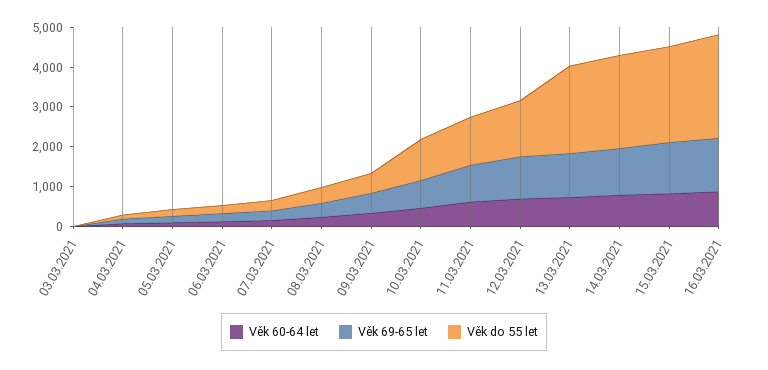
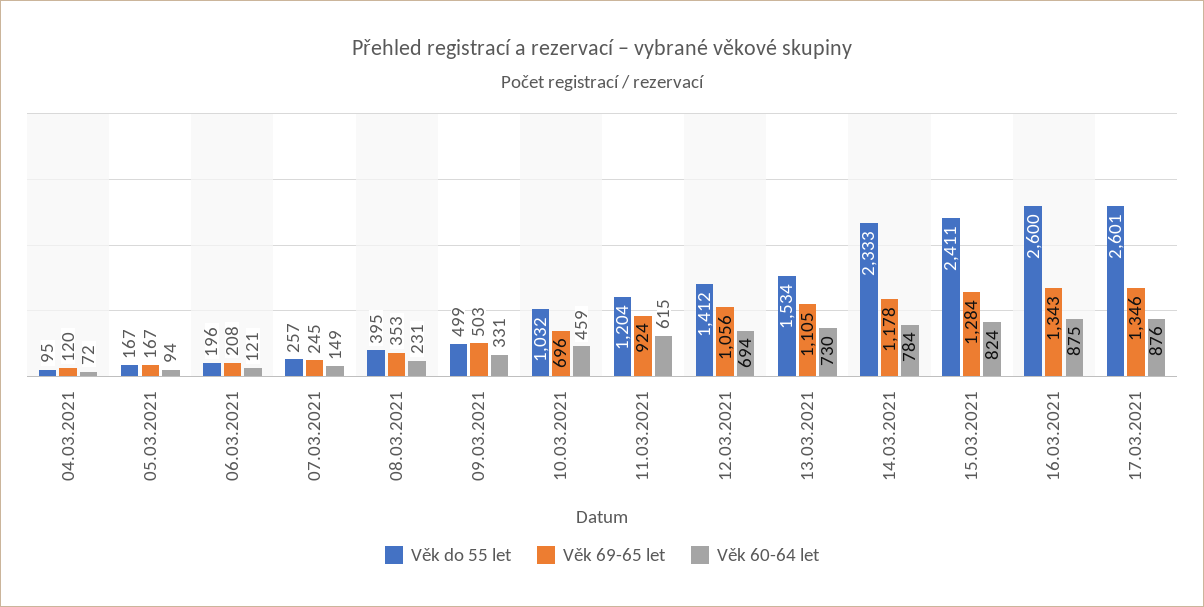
Věk 60-64 let, 03.03.2021: 0 -> none
Věk 69-65 let, 03.03.2021: 0 -> none
Věk do 55 let, 03.03.2021: 0 -> none
Věk do 55 let, 13.03.2021: 2250 -> 1534
Věk do 55 let, 17.03.2021: none -> 2601
Věk 69-65 let, 17.03.2021: none -> 1346
Věk 60-64 let, 17.03.2021: none -> 876

